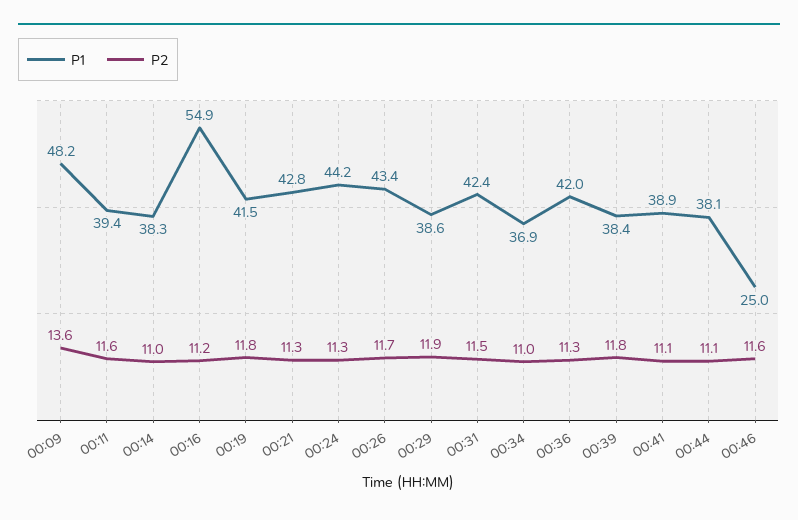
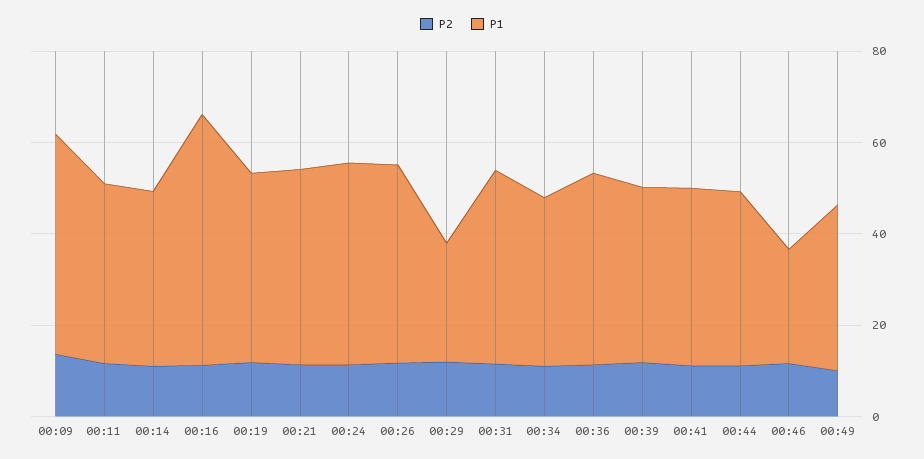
P1, 00:29: 38.6 -> 25
P2, 00:49: none -> 10
P1, 00:49: none -> 35

